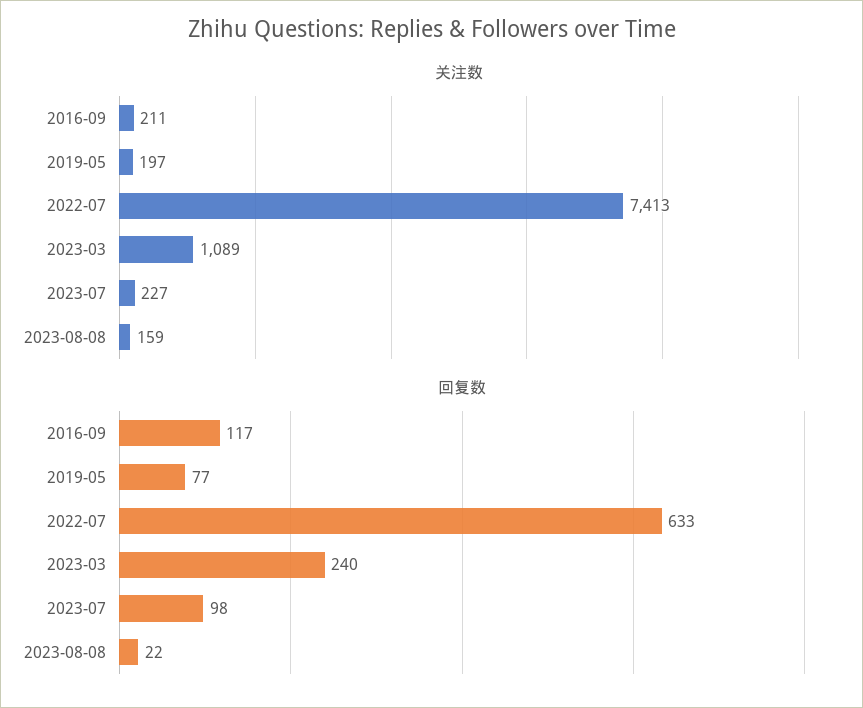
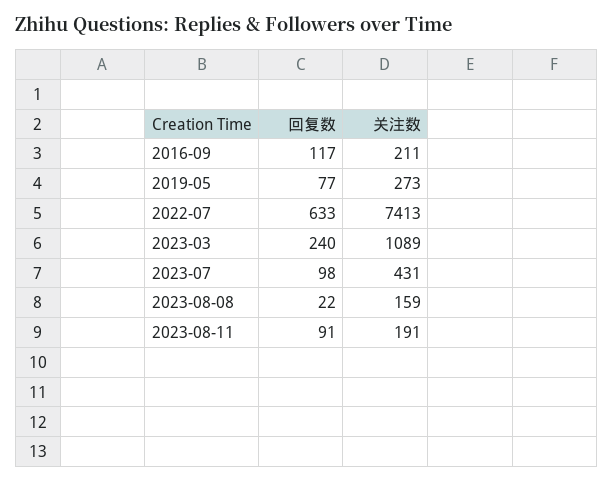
关注数, 2019-05: 197 -> 273
关注数, 2023-07: 227 -> 431
回复数, 2023-08-11: none -> 91
关注数, 2023-08-11: none -> 191

